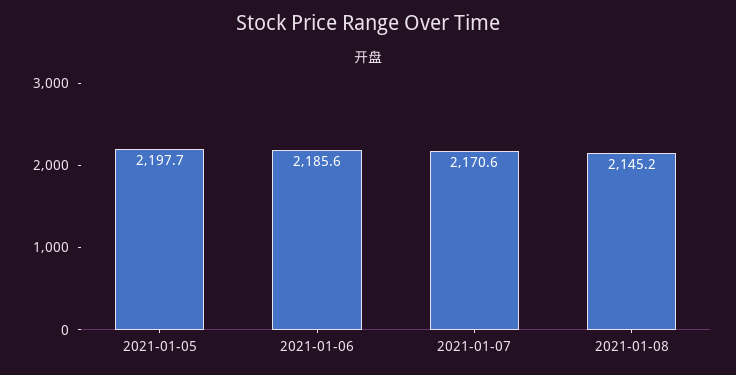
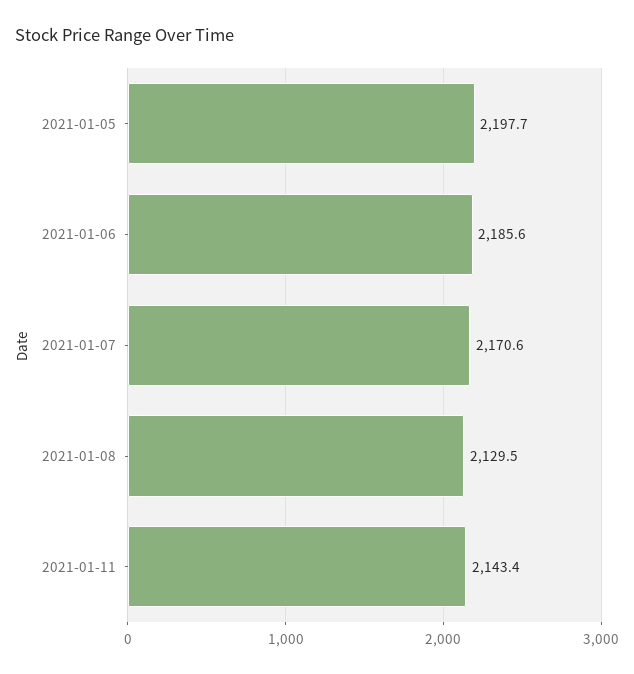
2021-01-08: 2145.2 -> 2129.5
2021-01-11: none -> 2143.4

